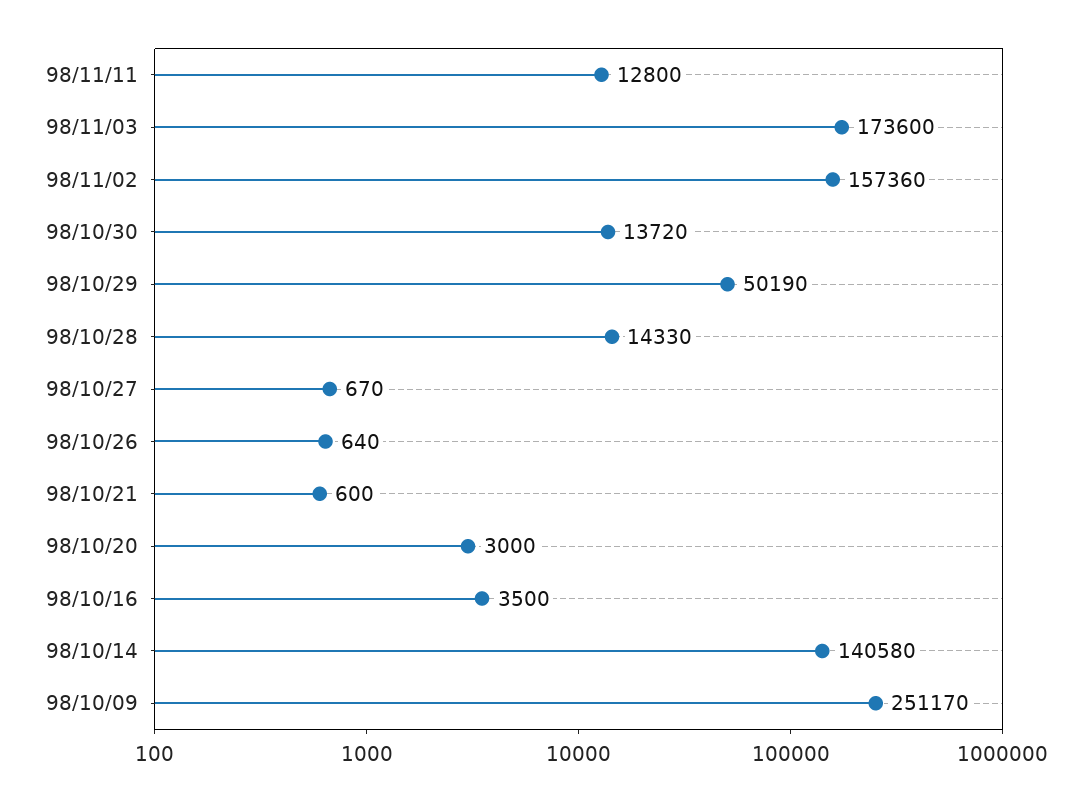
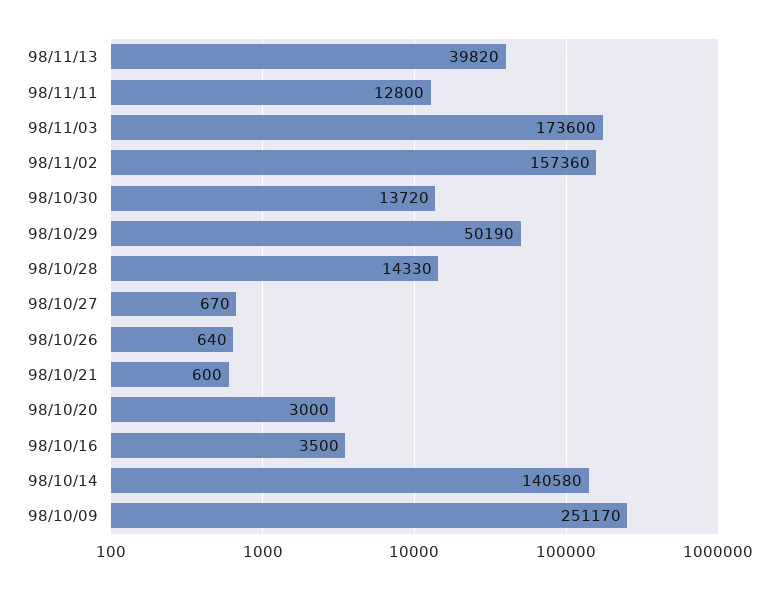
98/11/13: none -> 39820

